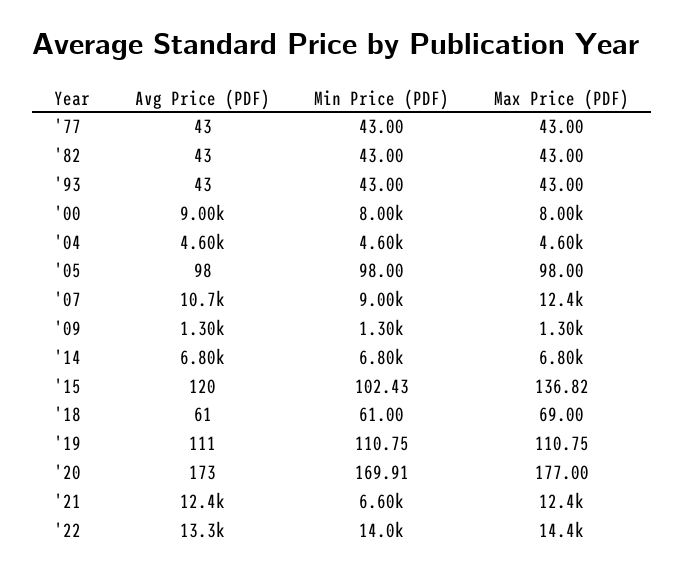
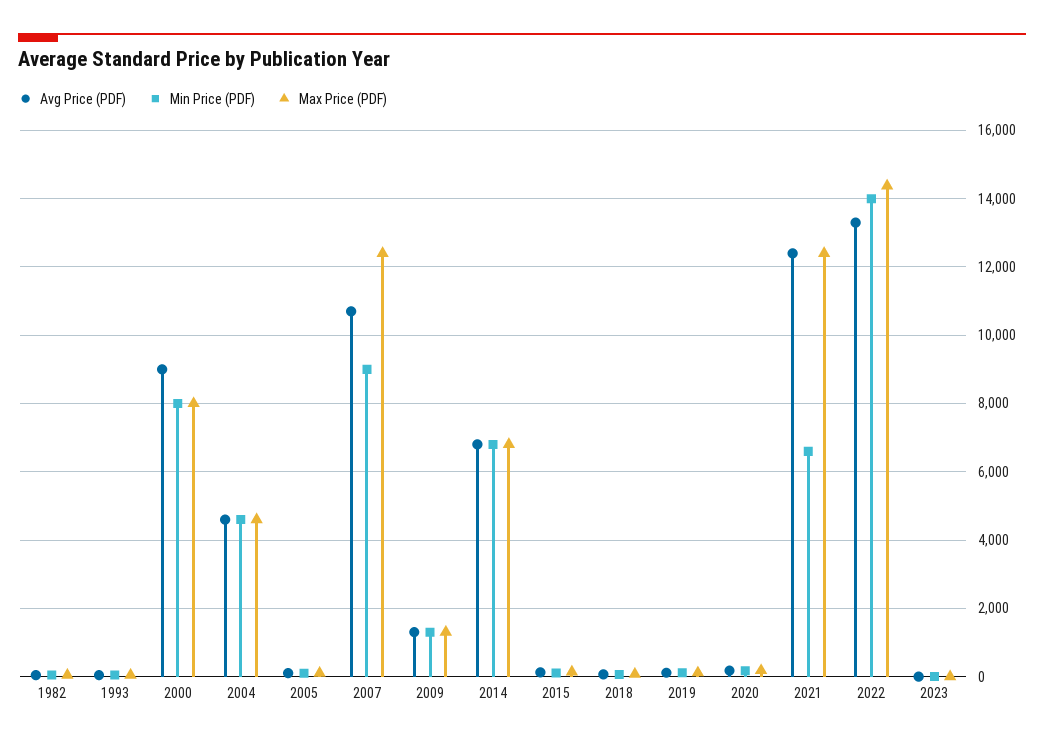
Avg Price (PDF), '77: 43 -> none
Min Price (PDF), '77: 43 -> none
Max Price (PDF), '77: 43 -> none
Avg Price (PDF), 2023: none -> 0
Min Price (PDF), 2023: none -> 0
Max Price (PDF), 2023: none -> 0

